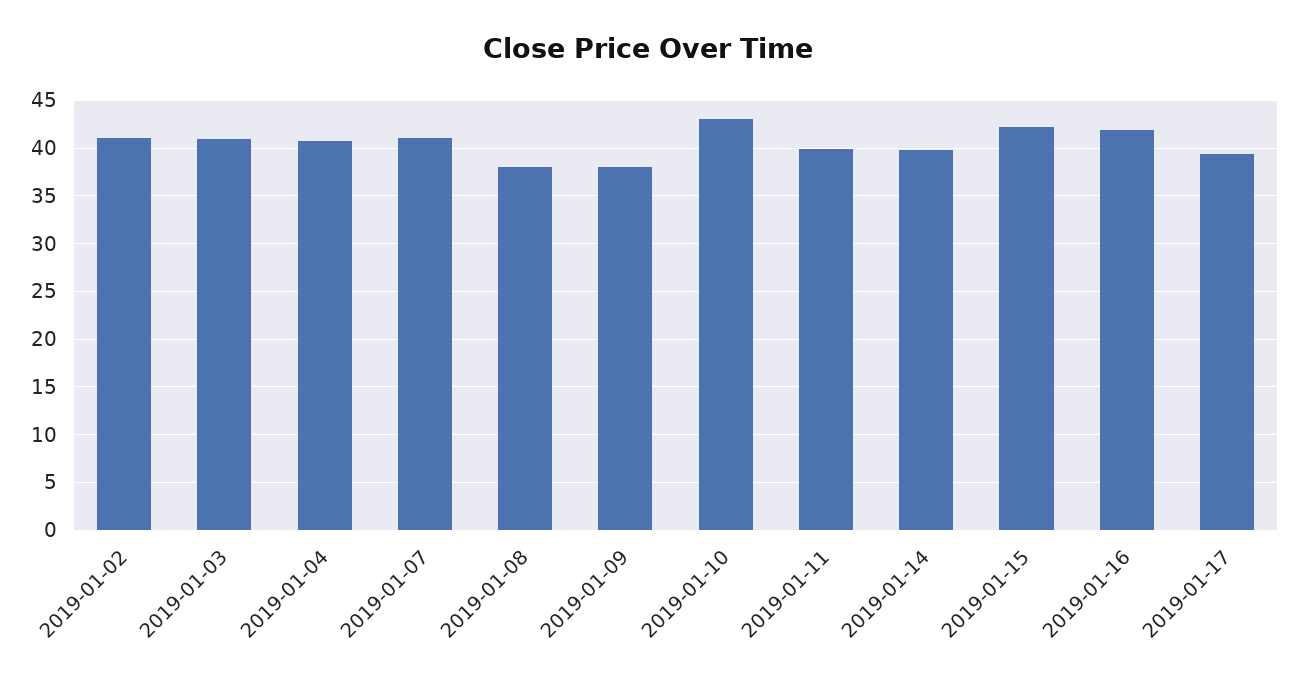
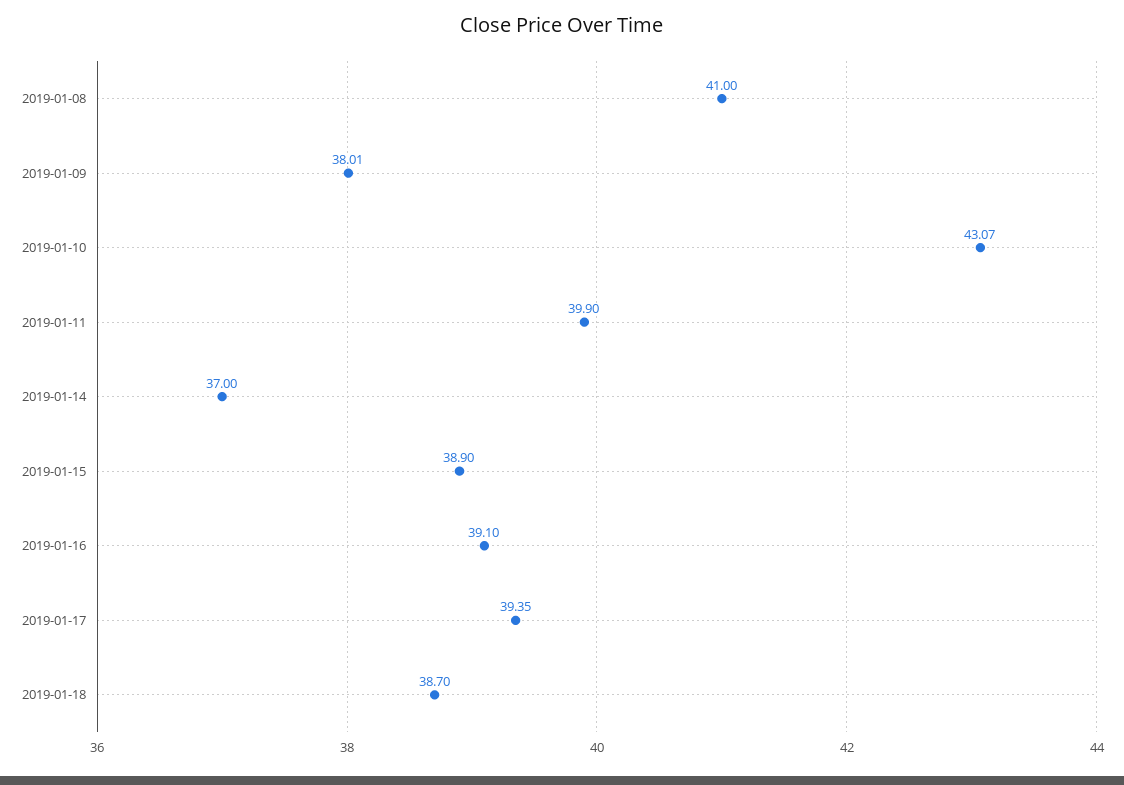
2019-01-02: 41 -> none
2019-01-03: 41 -> none
2019-01-04: 41 -> none
2019-01-07: 41 -> none
2019-01-08: 38 -> 41
2019-01-14: 40 -> 37
2019-01-15: 42 -> 38.9
2019-01-16: 42 -> 39.1
2019-01-18: none -> 38.7

